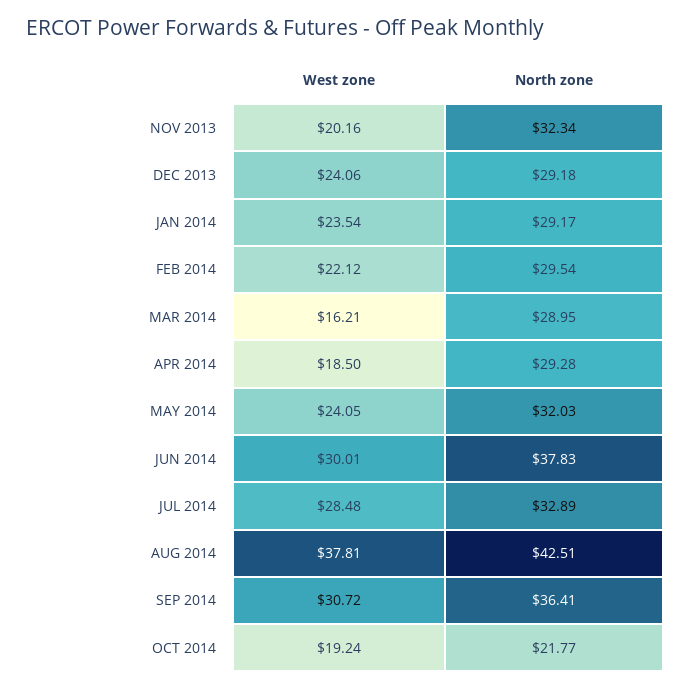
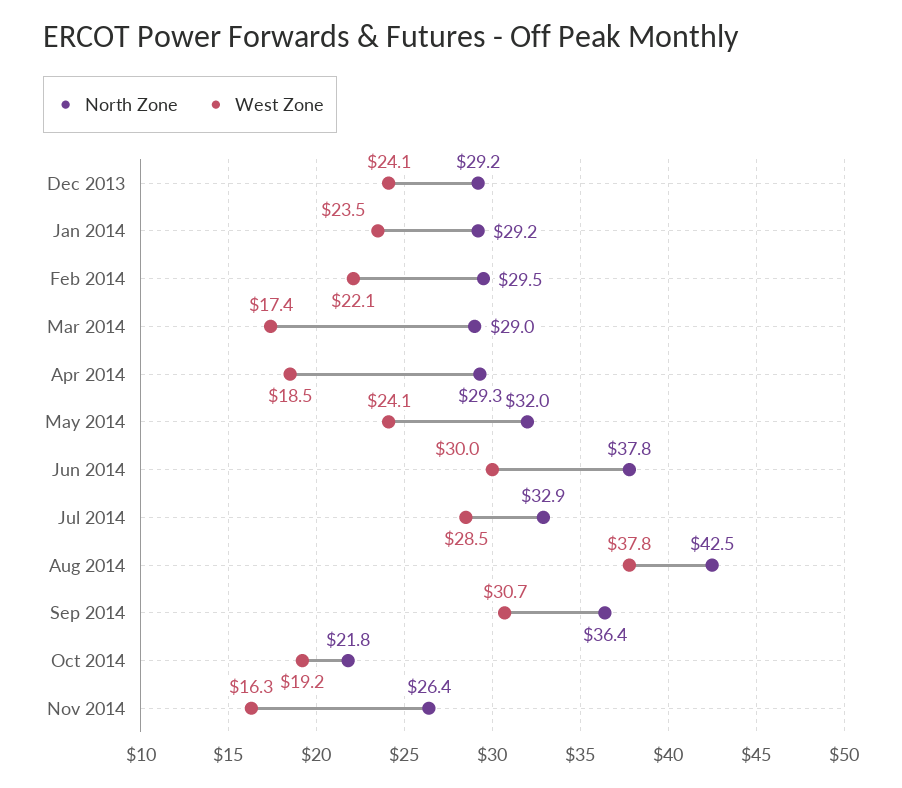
West zone, NOV 2013: 20.16 -> none
North zone, NOV 2013: 32.34 -> none
West zone, MAR 2014: 16.21 -> 17.4
North zone, Nov 2014: none -> 26.4
West zone, Nov 2014: none -> 16.3

